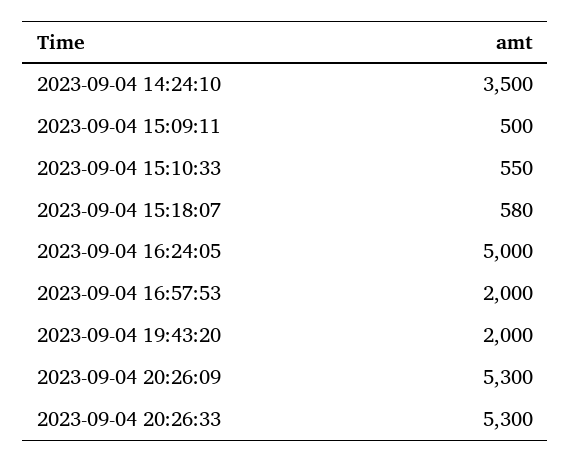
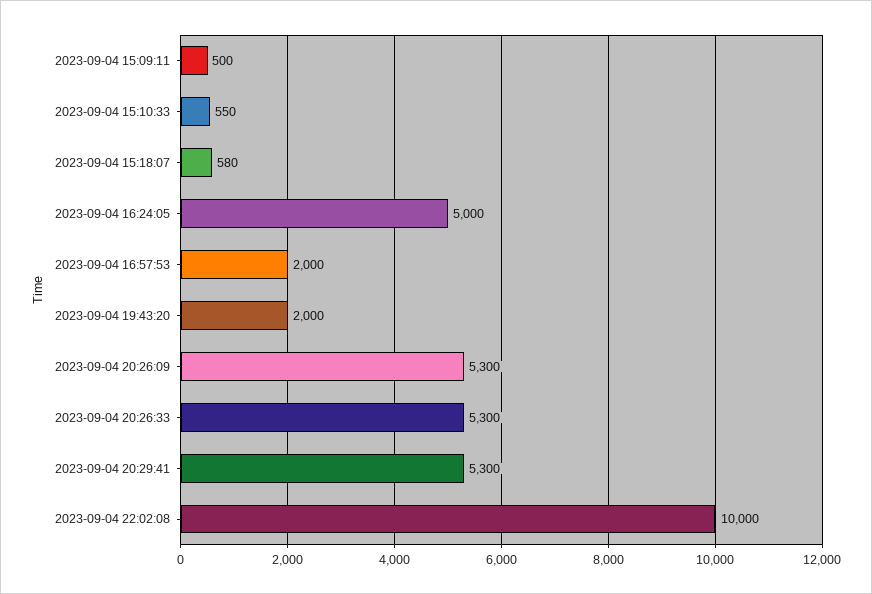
2023-09-04 14:24:10: 3500 -> none
2023-09-04 20:29:41: none -> 5300
2023-09-04 22:02:08: none -> 10000

